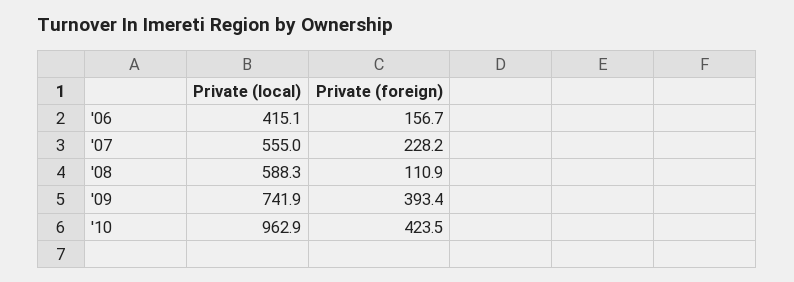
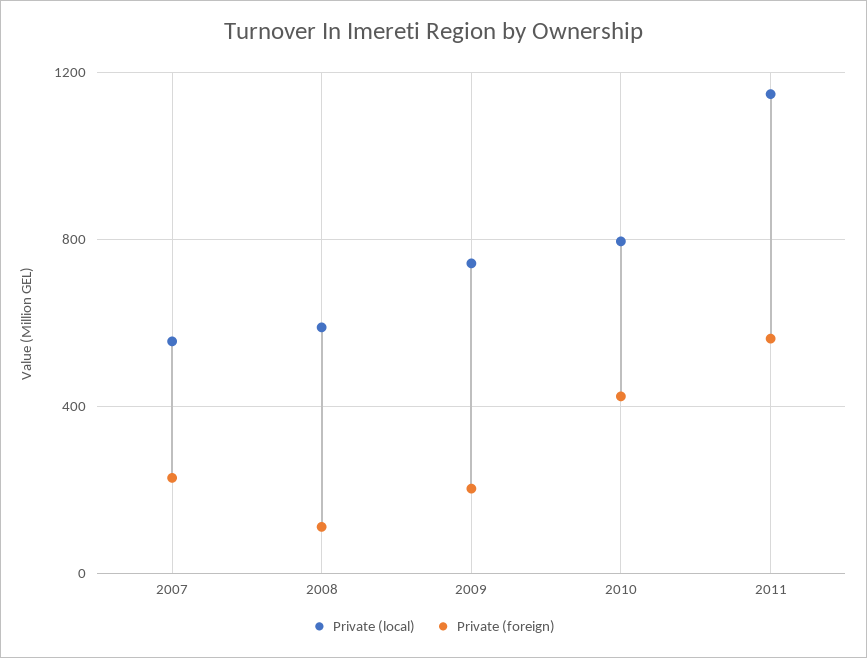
Private (local), '06: 415.1 -> none
Private (foreign), '06: 156.7 -> none
Private (foreign), '09: 393.4 -> 200
Private (local), '10: 962.9 -> 800
Private (local), 2011: none -> 1150
Private (foreign), 2011: none -> 550

